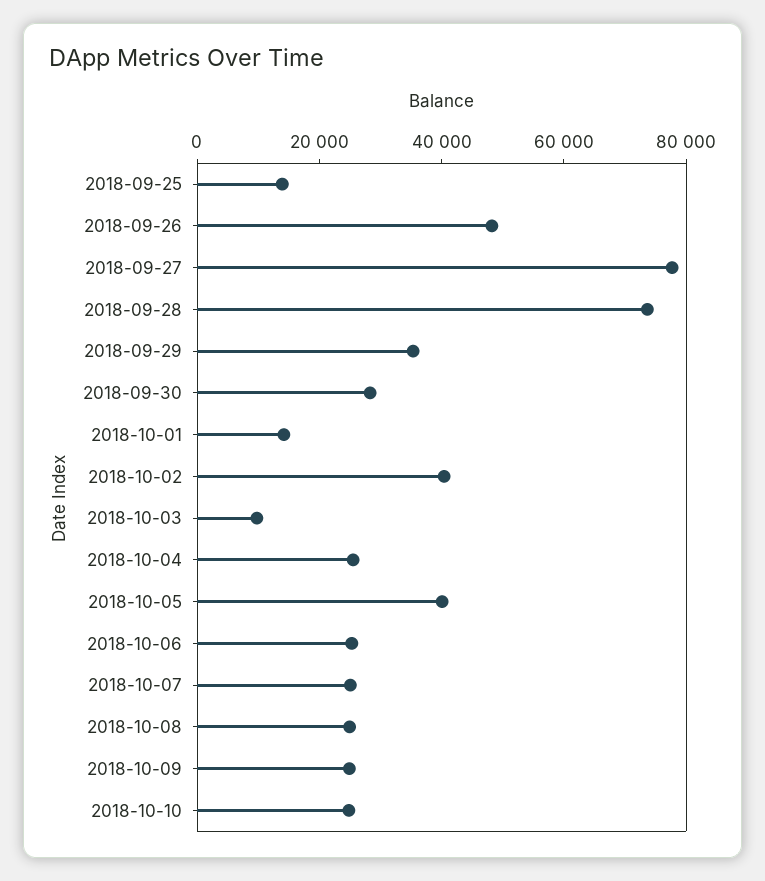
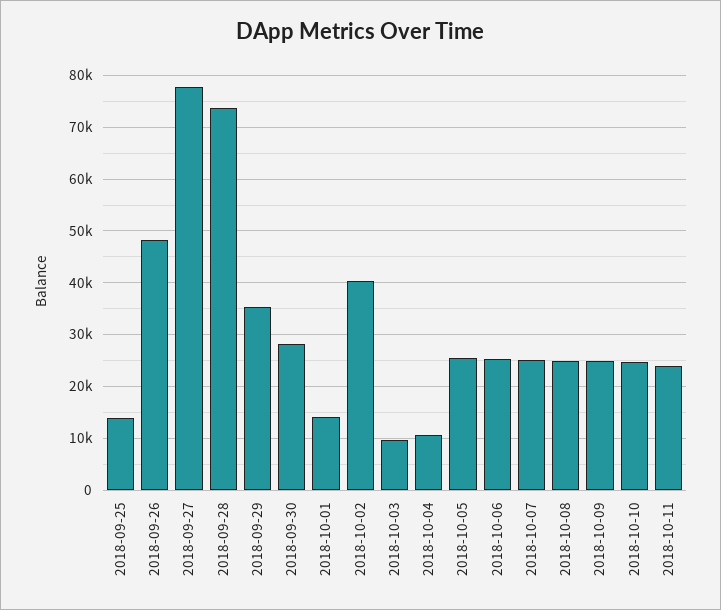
2018-10-04: 25000 -> 10000
2018-10-05: 40000 -> 26000
2018-10-11: none -> 24000

